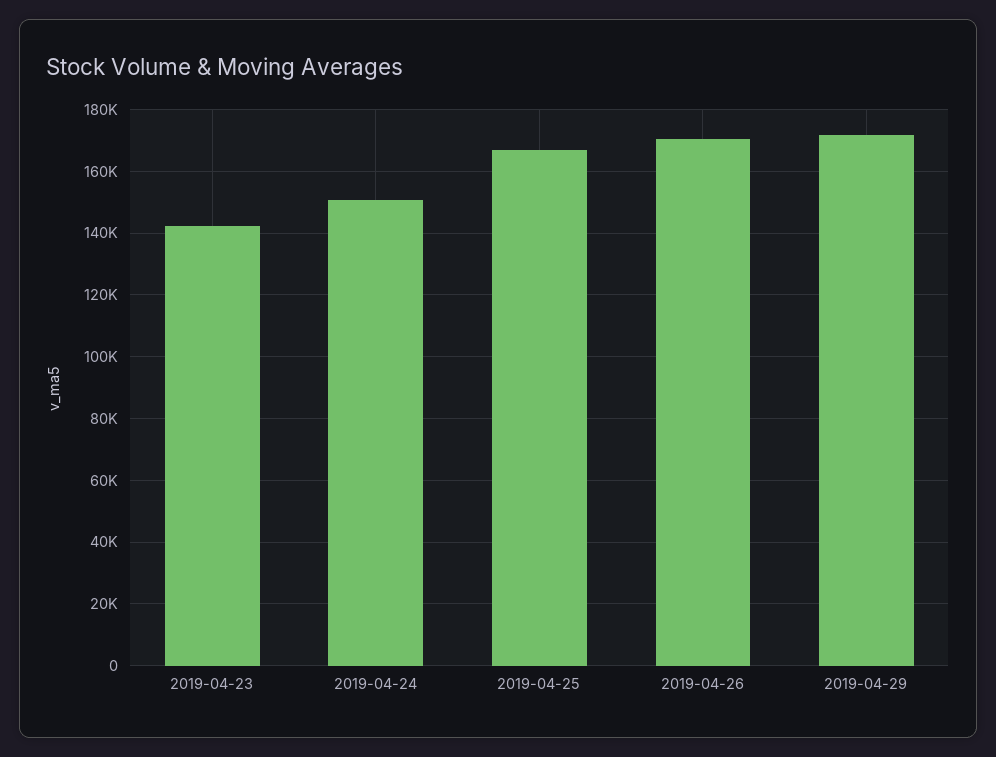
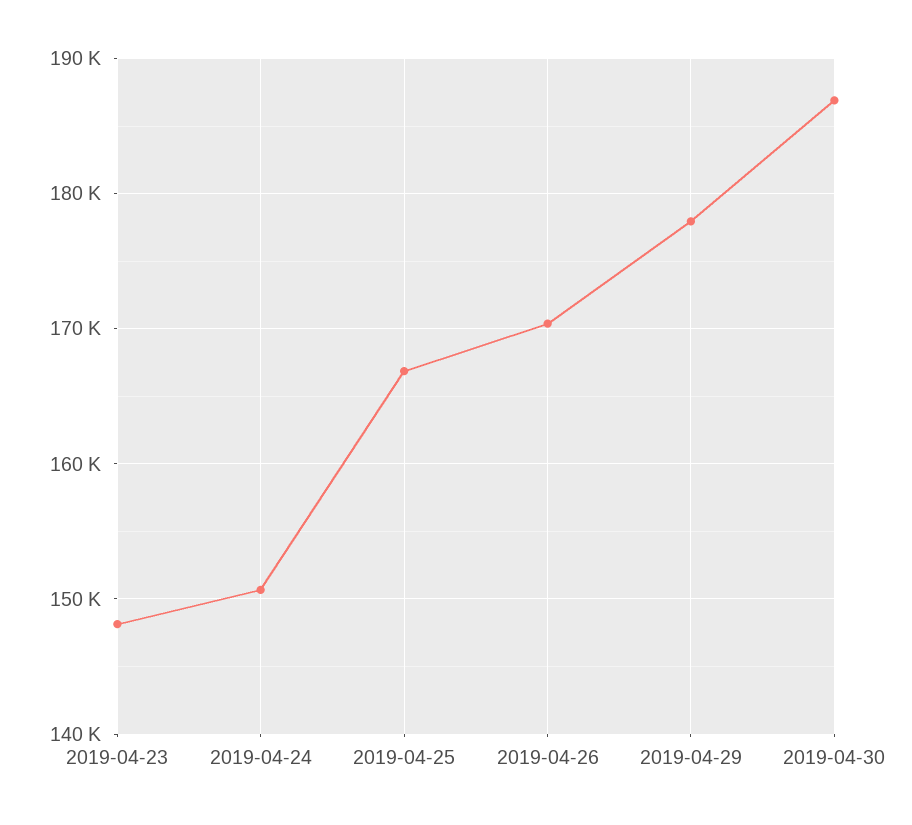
2019-04-23: 142000 -> 148000
2019-04-29: 172000 -> 178000
2019-04-30: none -> 187000

